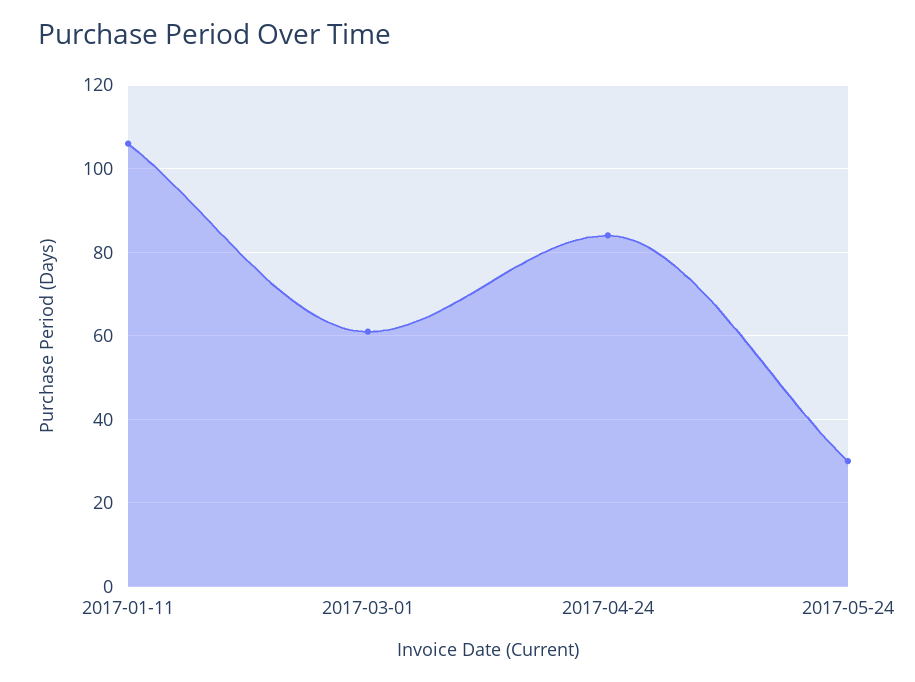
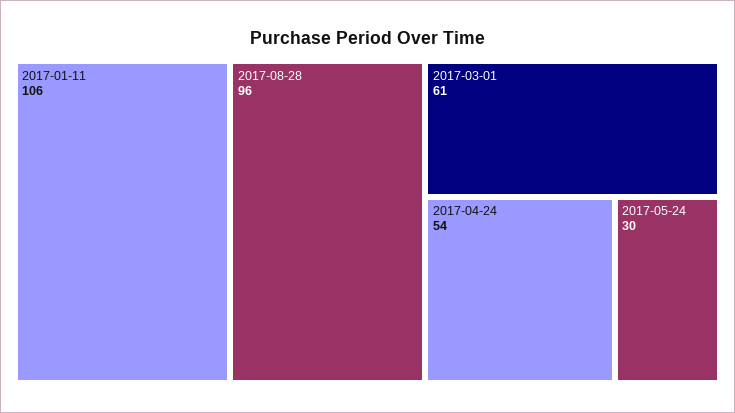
2017-04-24: 85 -> 54
2017-08-28: none -> 96

